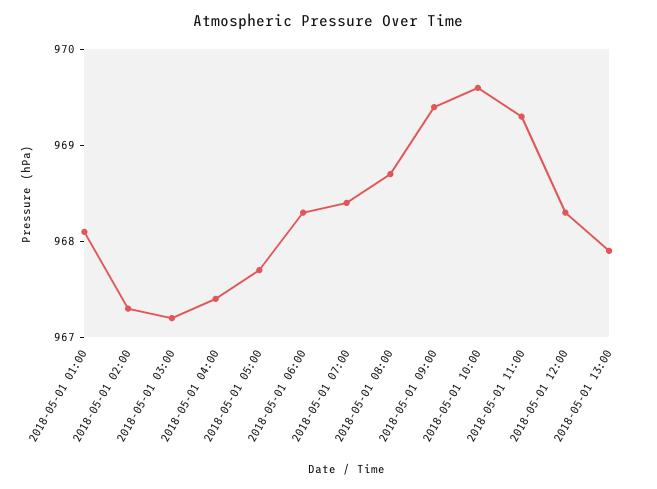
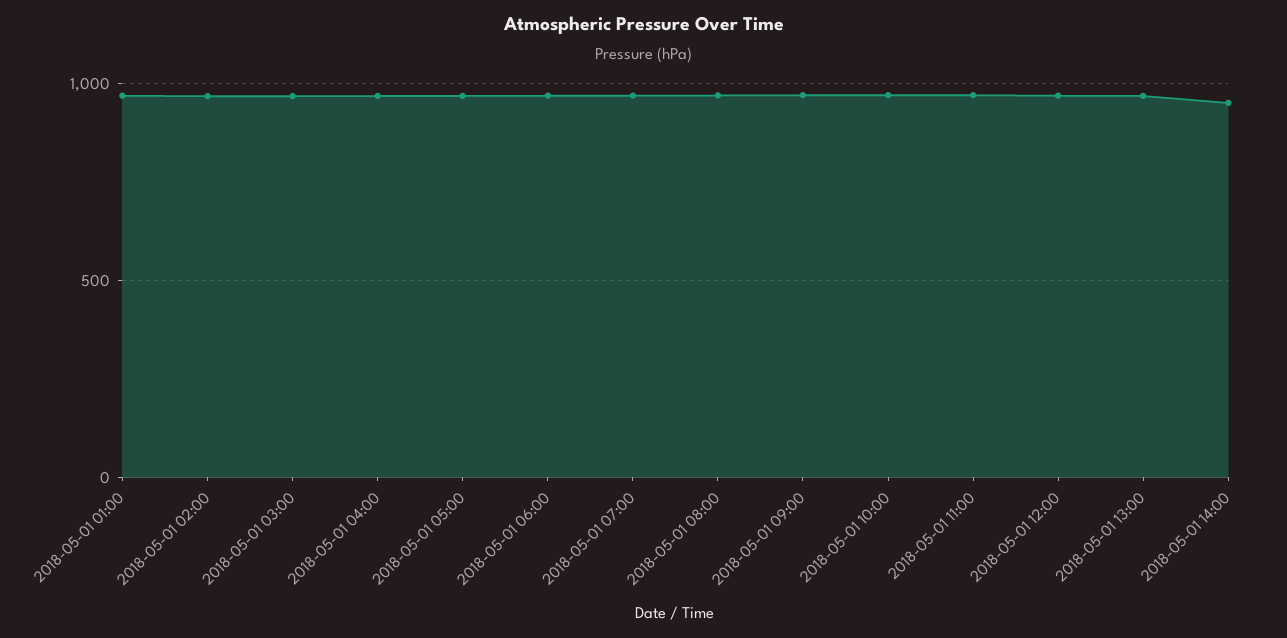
2018-05-01 14:00: none -> 950

